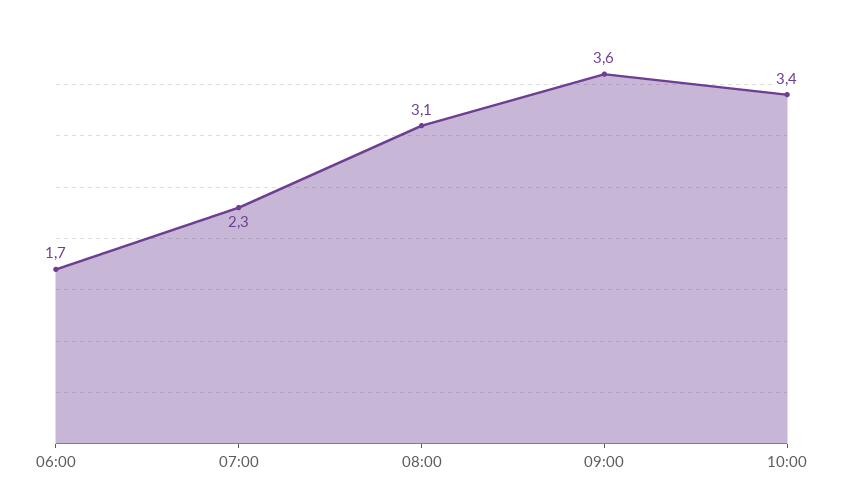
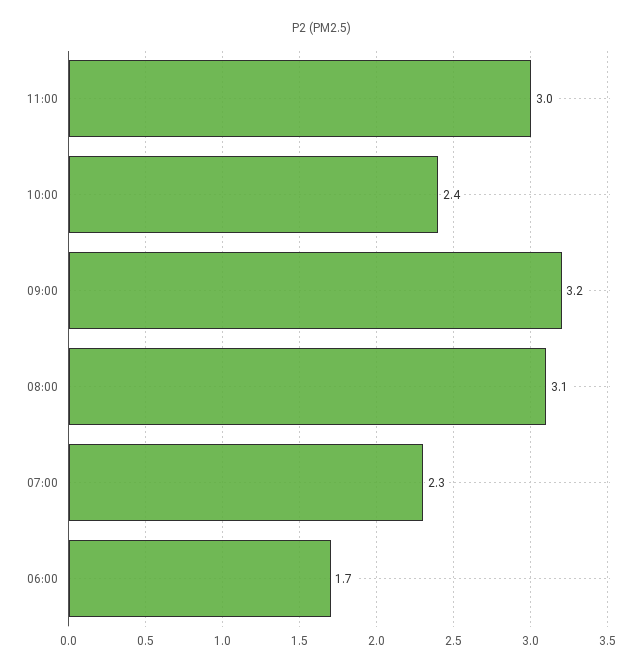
09:00: 3.6 -> 3.2
10:00: 3.4 -> 2.4
11:00: none -> 3

